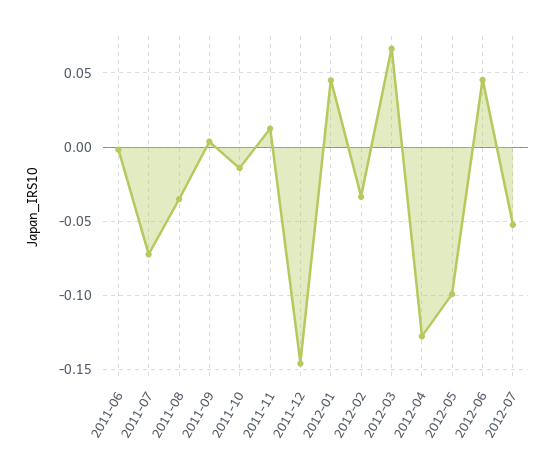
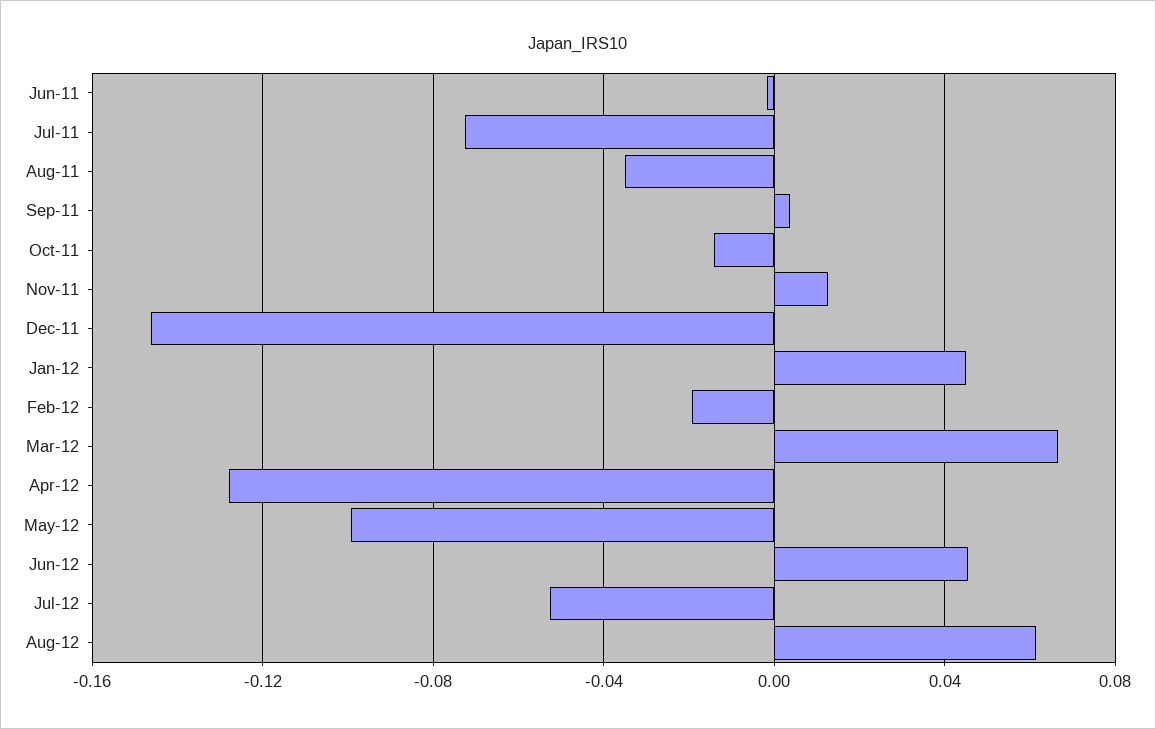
2012-02: -0.035 -> -0.02
Aug-12: none -> 0.06

